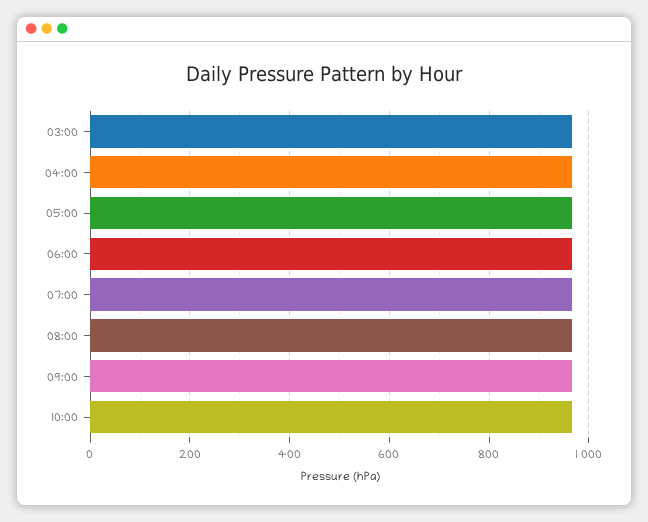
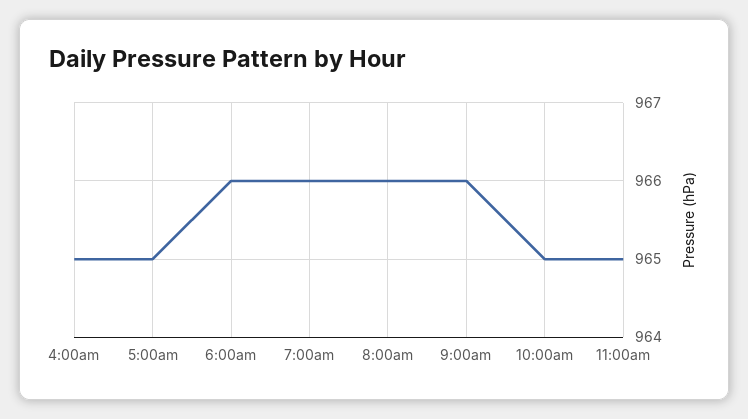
03:00: 960 -> none
11:00am: none -> 965

